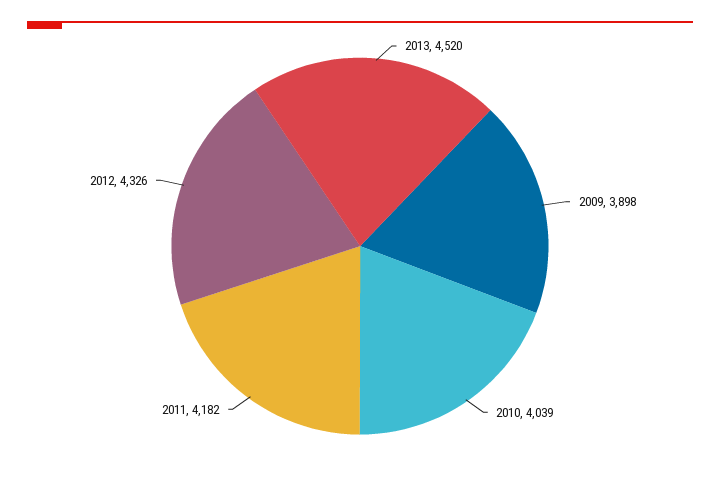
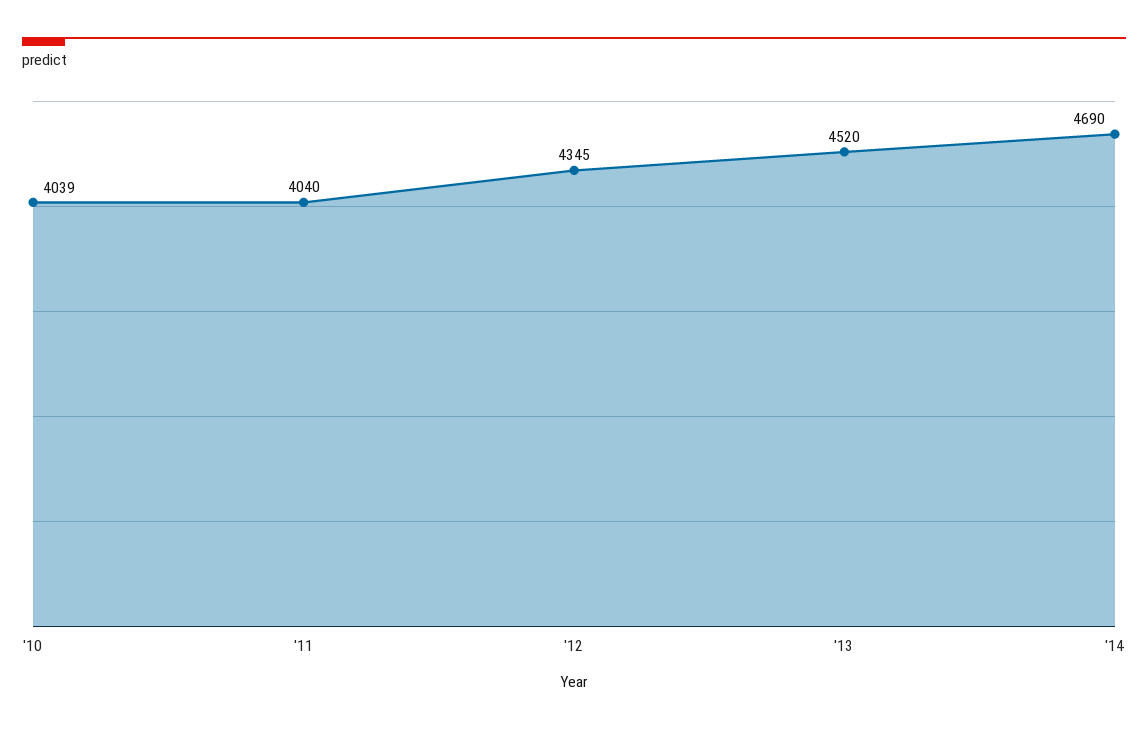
2009: 3898 -> none
2011: 4182 -> 4040
2012: 4326 -> 4345
'14: none -> 4690

